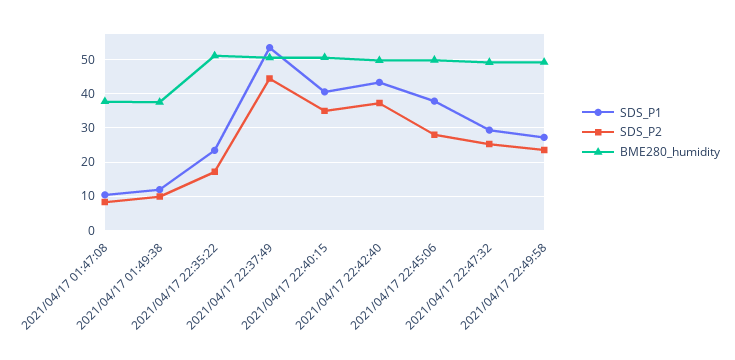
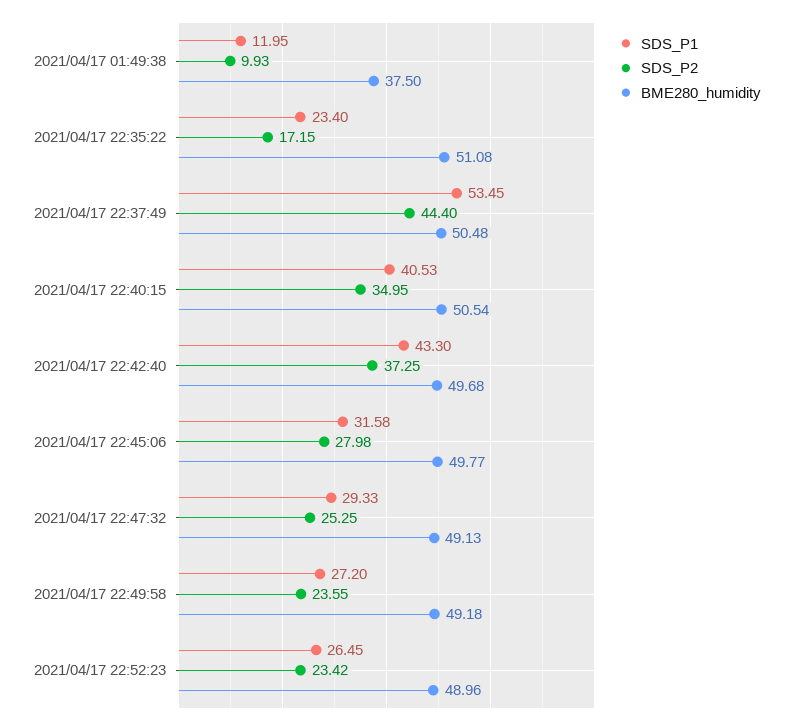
SDS_P1, 2021/04/17 01:47:08: 10 -> none
SDS_P2, 2021/04/17 01:47:08: 8 -> none
BME280_humidity, 2021/04/17 01:47:08: 38 -> none
SDS_P1, 2021/04/17 22:45:06: 38 -> 31.58
SDS_P1, 2021/04/17 22:52:23: none -> 26.45
SDS_P2, 2021/04/17 22:52:23: none -> 23.42
BME280_humidity, 2021/04/17 22:52:23: none -> 48.96

